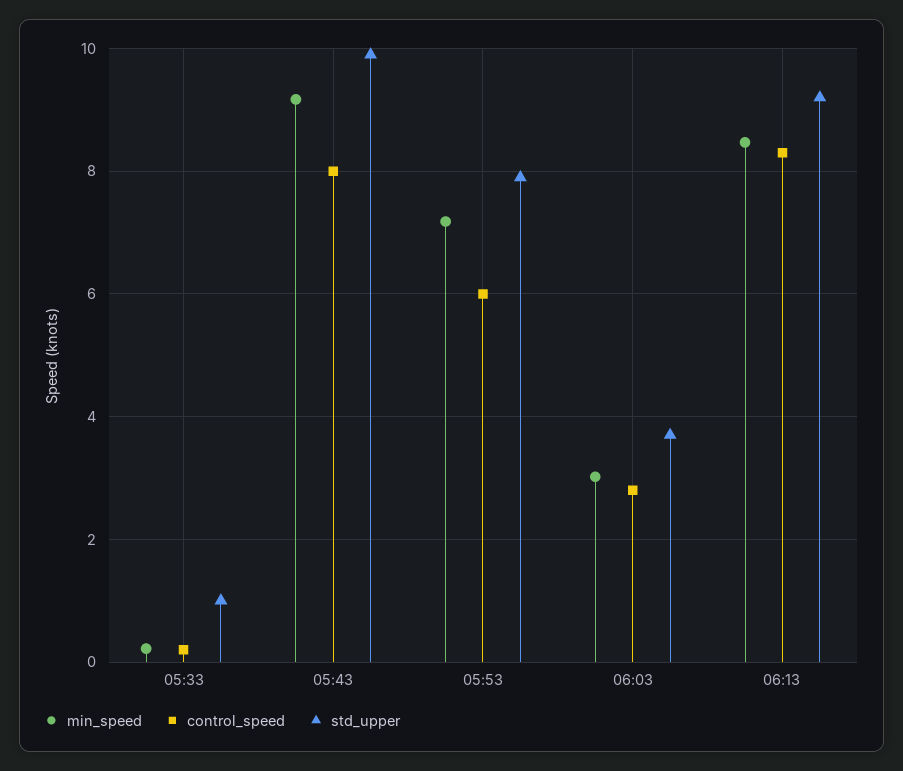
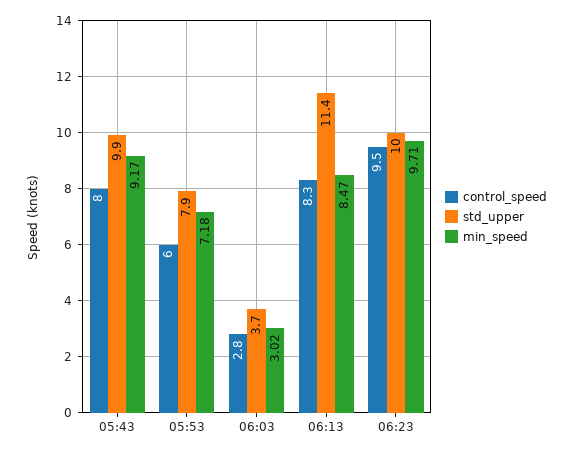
min_speed, 05:33: 0.2 -> none
control_speed, 05:33: 0.2 -> none
std_upper, 05:33: 1 -> none
std_upper, 06:13: 9.2 -> 11.4
control_speed, 06:23: none -> 9.5
std_upper, 06:23: none -> 10
min_speed, 06:23: none -> 9.71

